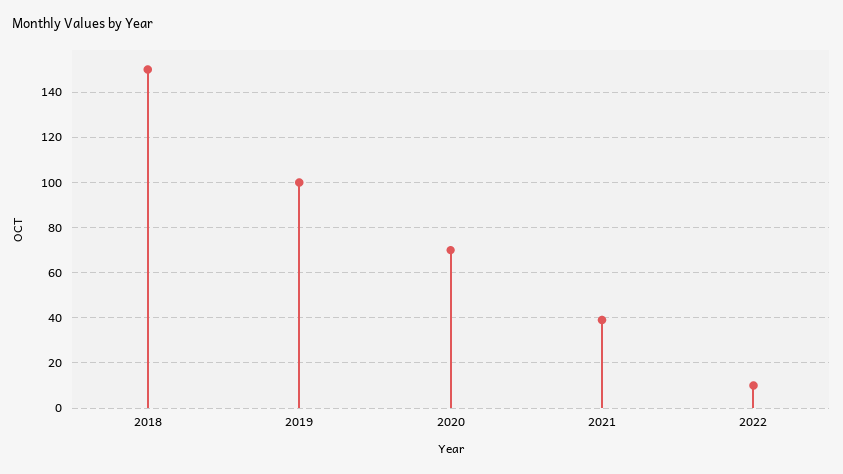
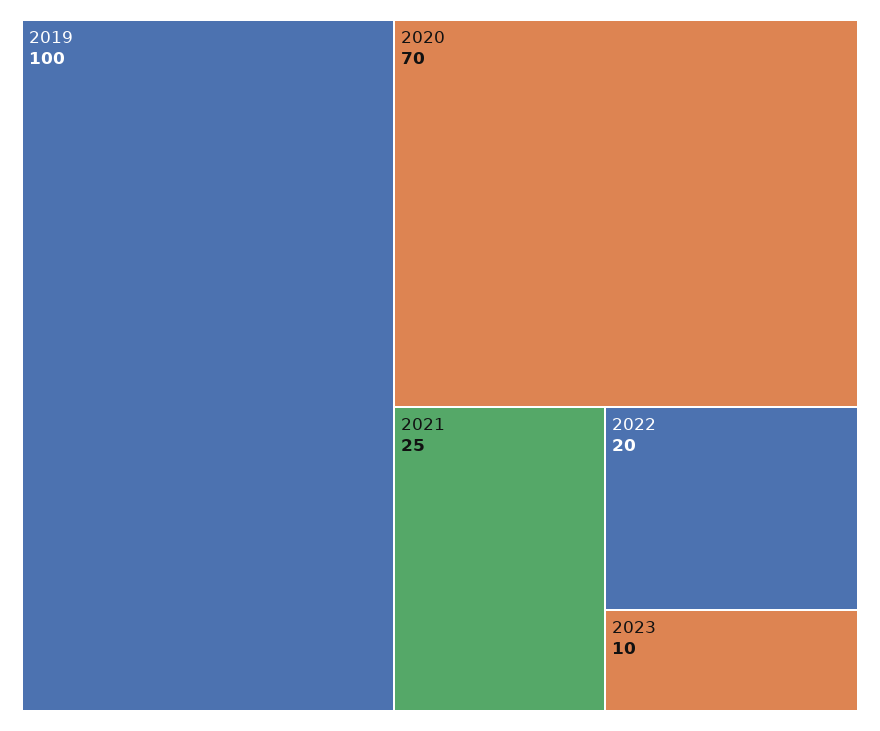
2018: 150 -> none
2021: 40 -> 25
2022: 10 -> 20
2023: none -> 10

